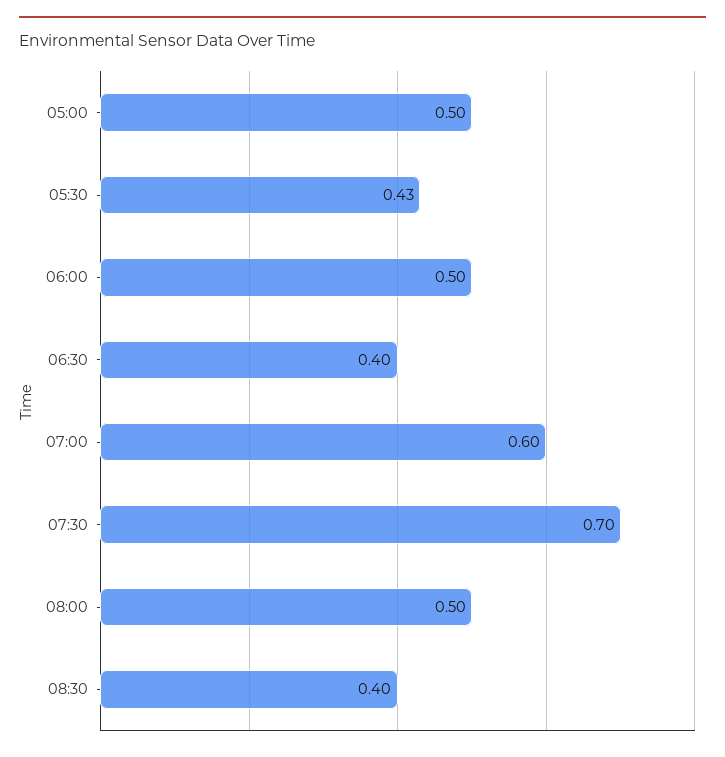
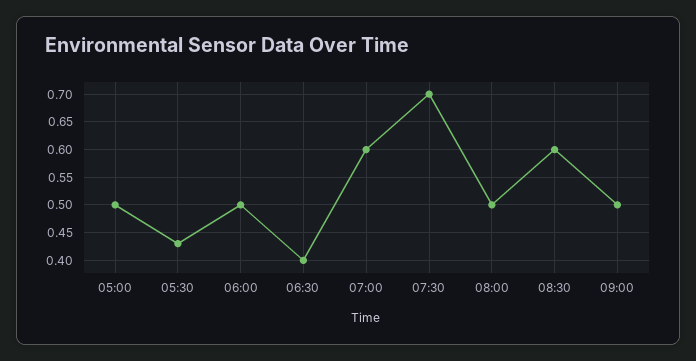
08:30: 0.4 -> 0.6
09:00: none -> 0.5

